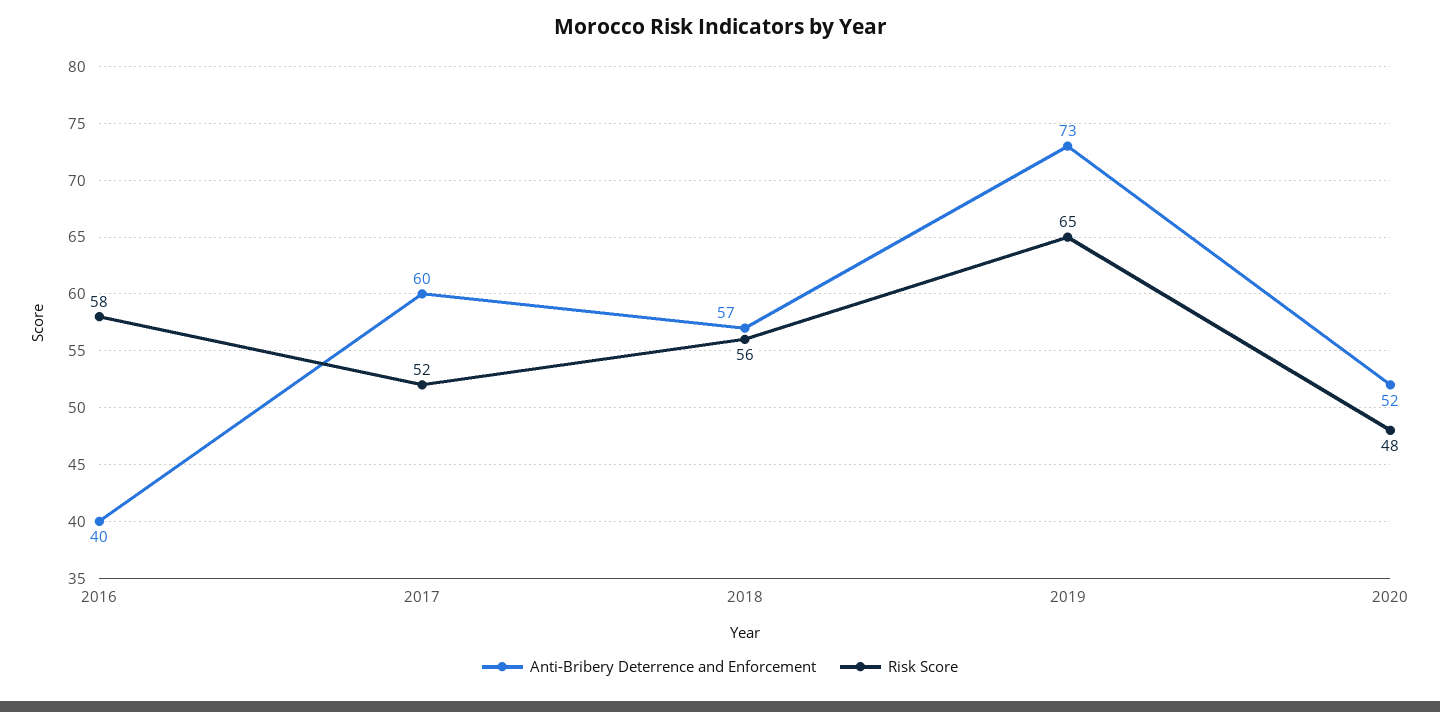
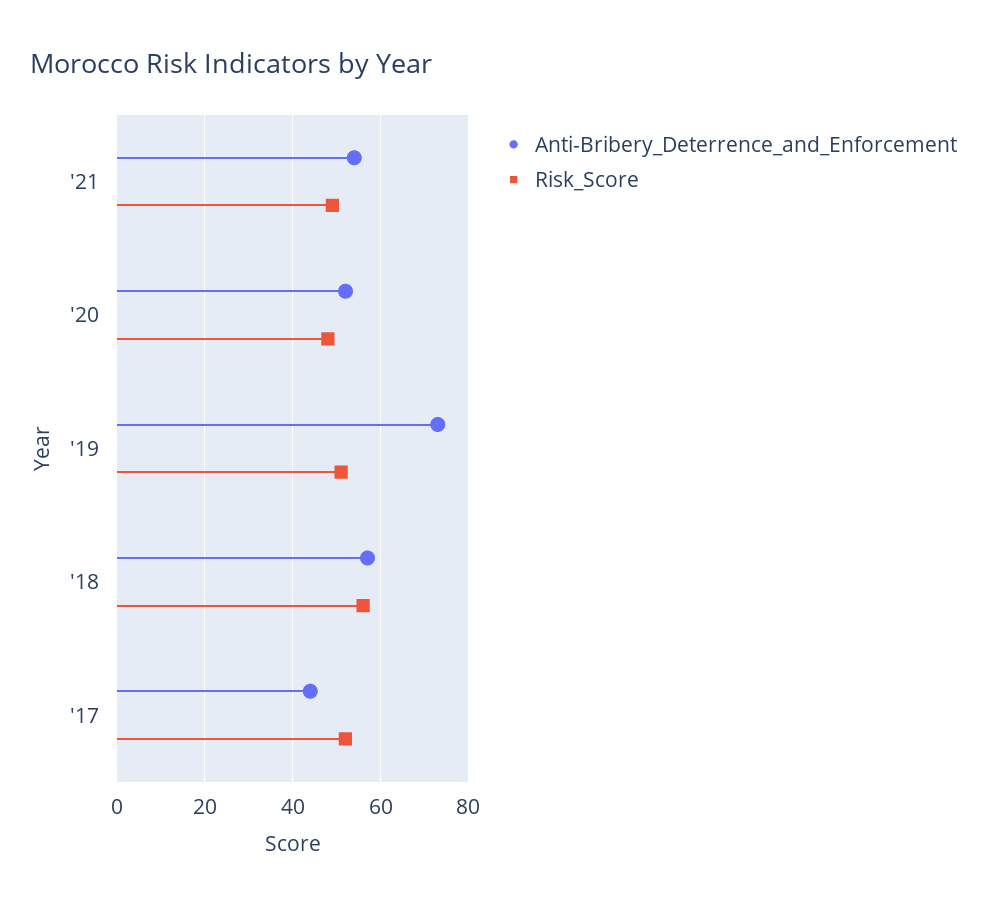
Anti-Bribery Deterrence and Enforcement, 2016: 40 -> none
Risk Score, 2016: 58 -> none
Anti-Bribery Deterrence and Enforcement, 2017: 60 -> 45
Risk Score, 2019: 65 -> 50
Anti-Bribery Deterrence and Enforcement, '21: none -> 55
Risk Score, '21: none -> 50

